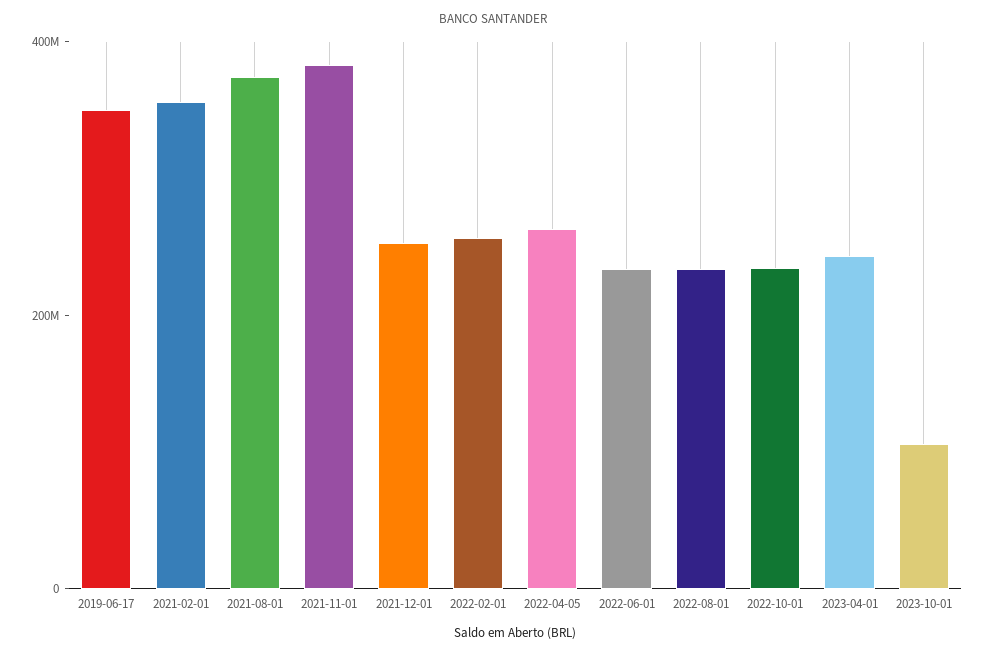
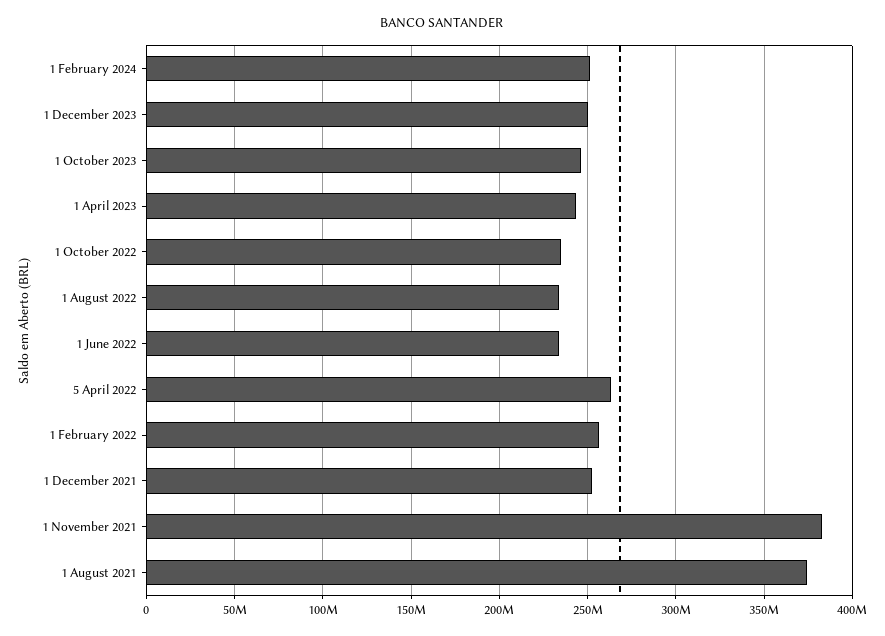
2019-06-17: 350000000 -> none
2021-02-01: 350000000 -> none
2023-10-01: 100000000 -> 245000000
1 February 2024: none -> 250000000
1 December 2023: none -> 250000000

